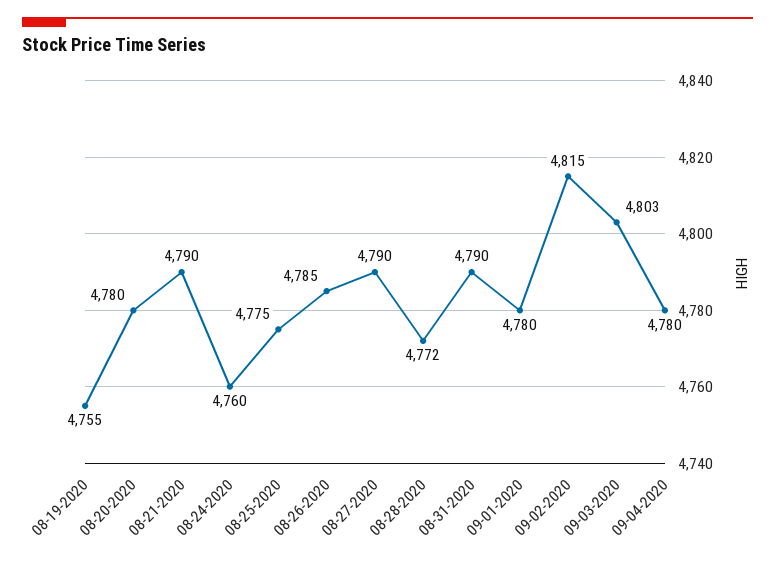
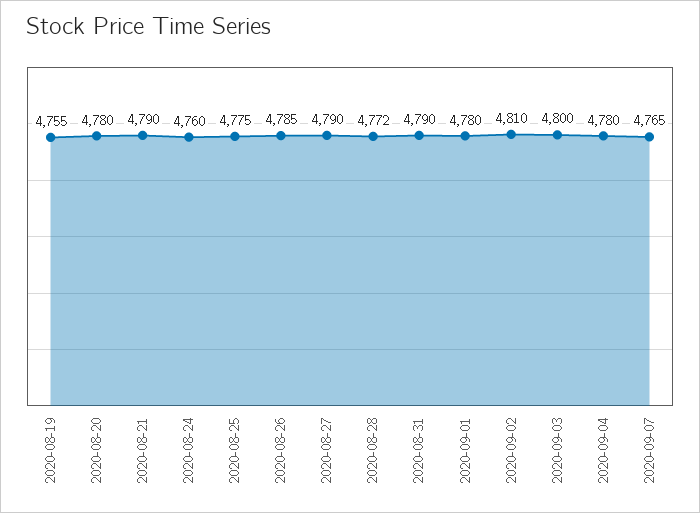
09-02-2020: 4815 -> 4810
09-03-2020: 4803 -> 4800
2020-09-07: none -> 4765

